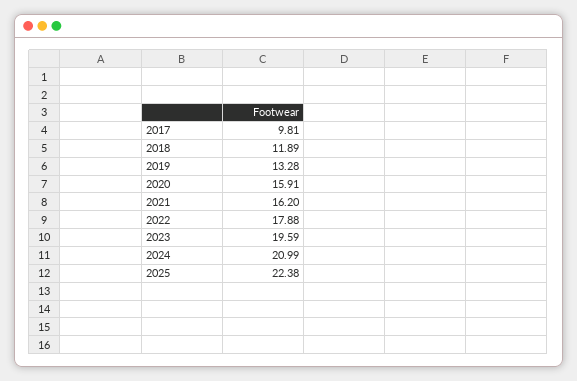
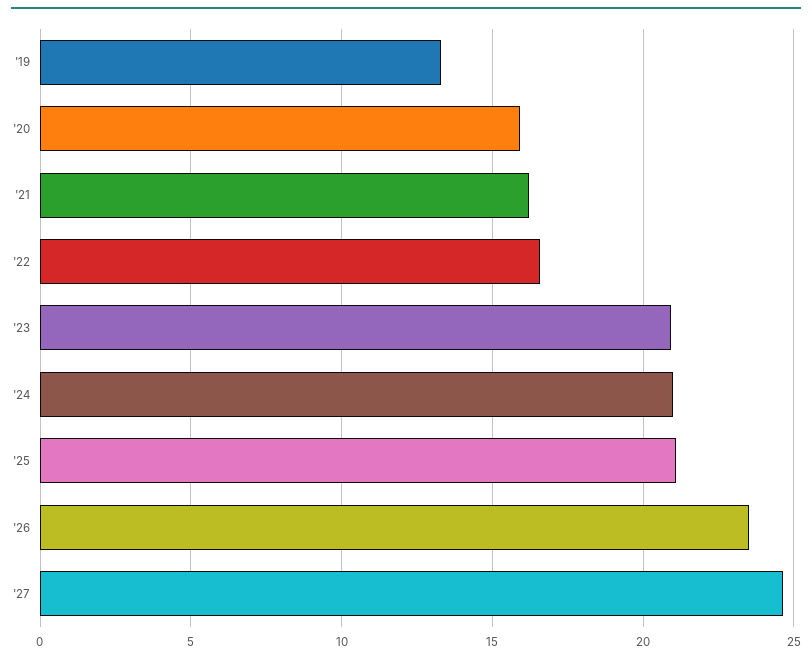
2017: 9.81 -> none
2018: 11.89 -> none
2022: 17.88 -> 16.5
2023: 19.59 -> 21
2025: 22.38 -> 21
'26: none -> 23.5
'27: none -> 24.5

